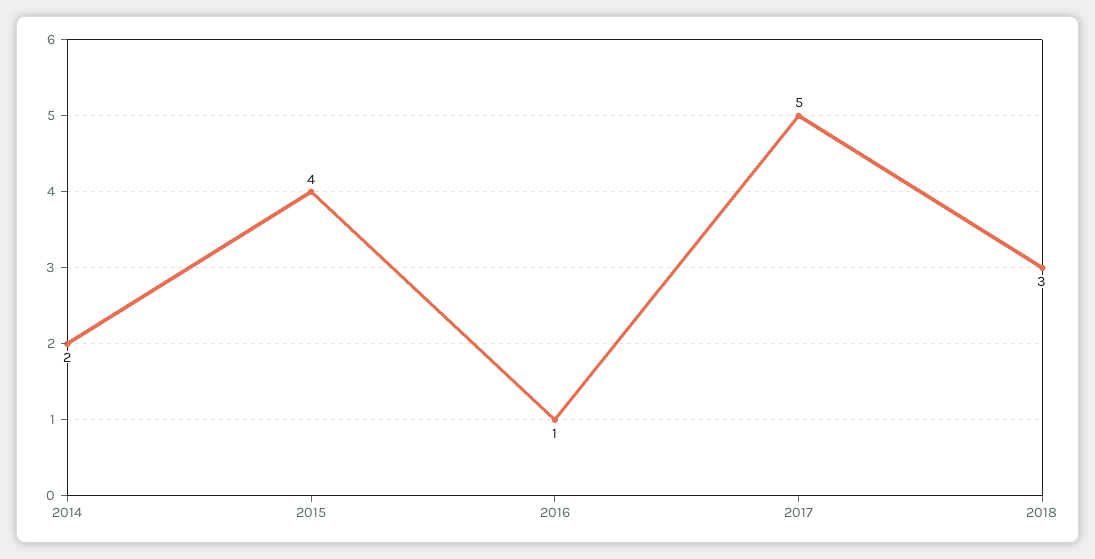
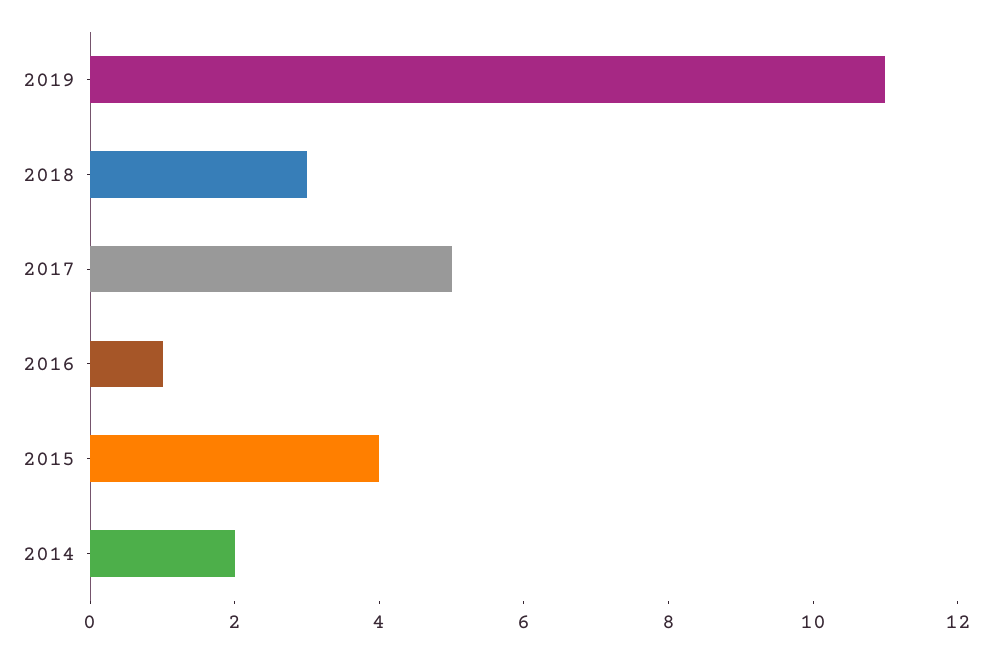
2019: none -> 11

